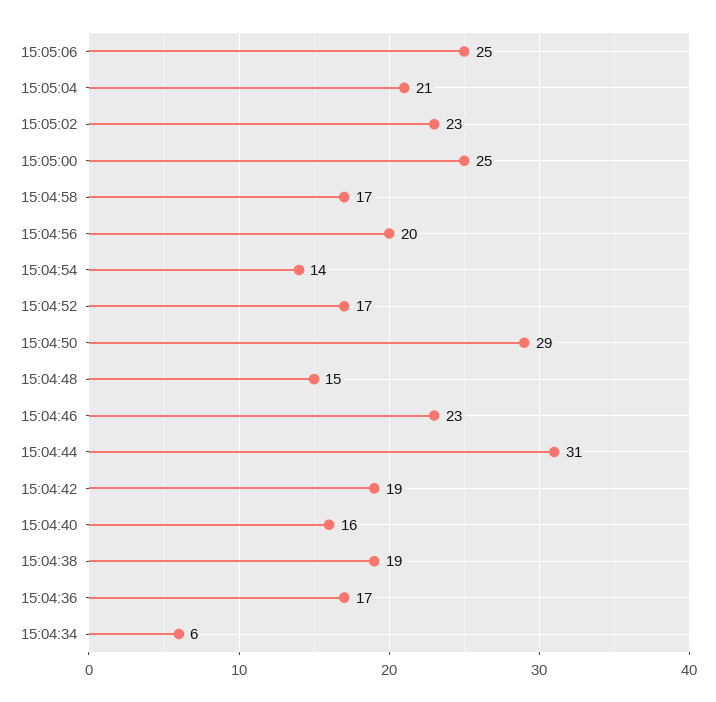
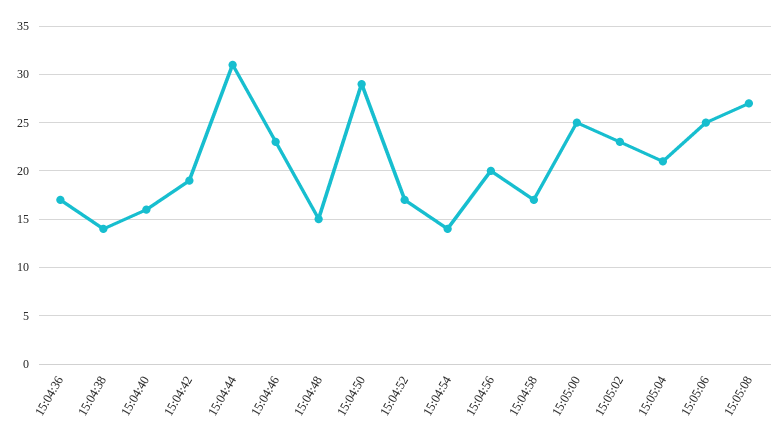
15:04:38: 19 -> 14
15:04:34: 6 -> none
15:05:08: none -> 27

